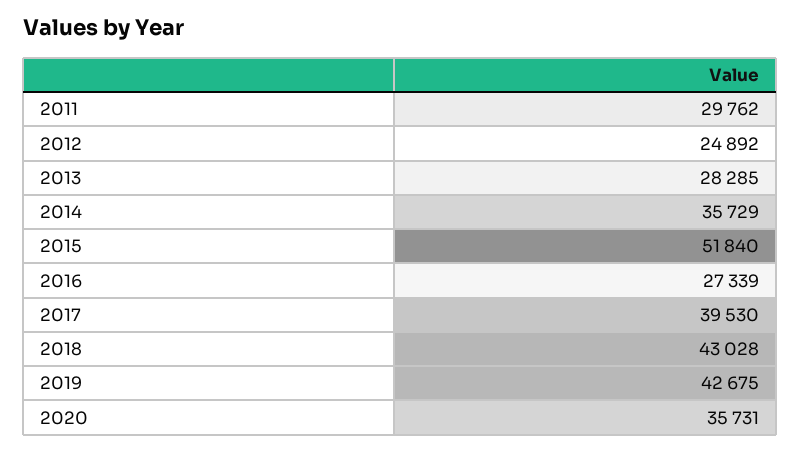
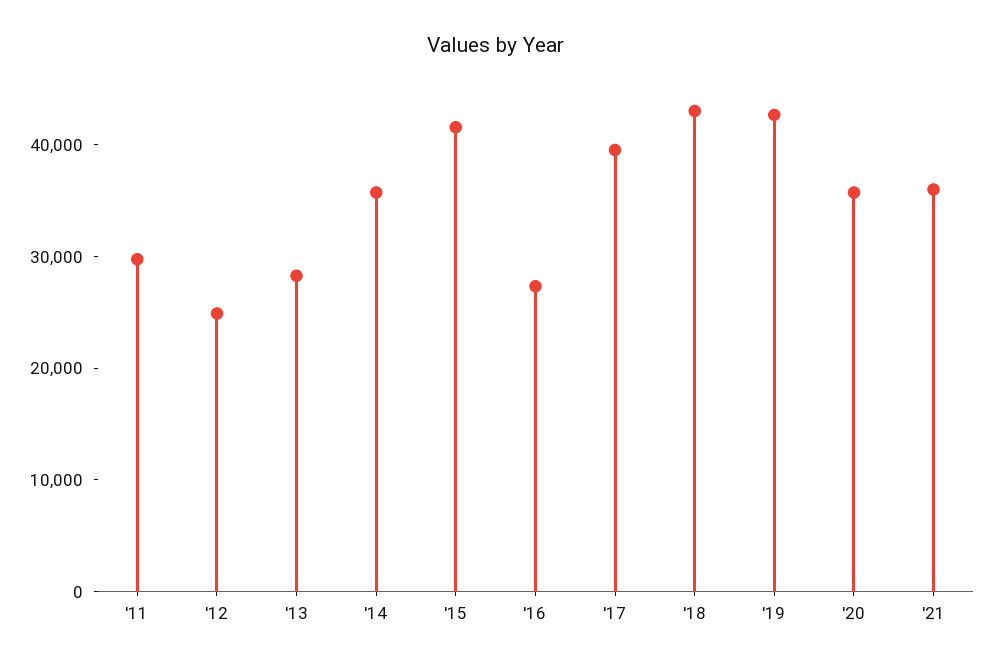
2015: 51840 -> 42000
'21: none -> 36000

